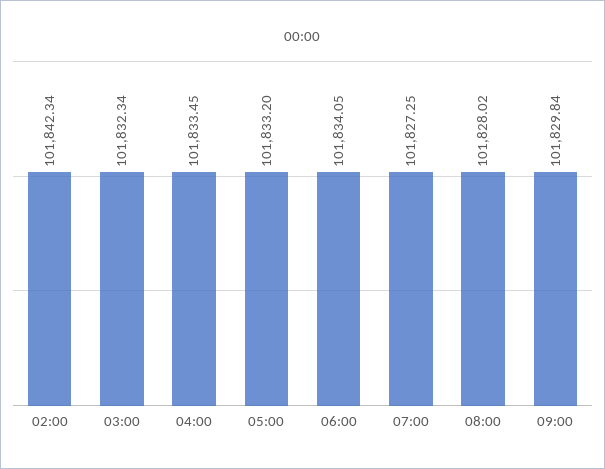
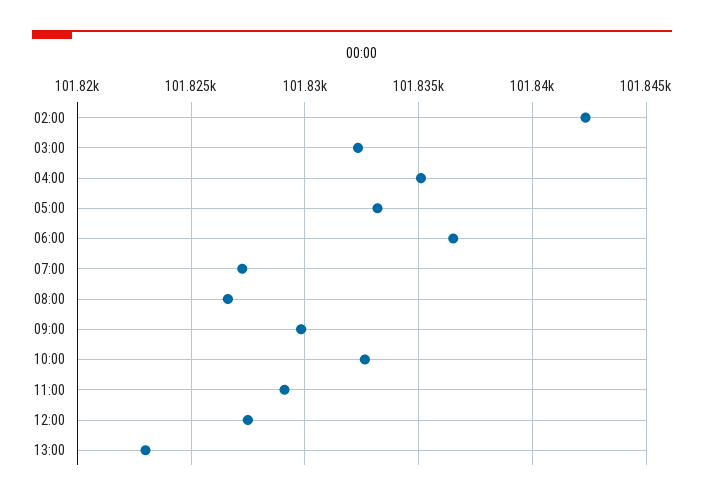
04:00: 101833.45 -> 101835
06:00: 101834.05 -> 101836.5
08:00: 101828.02 -> 101826.5
10:00: none -> 101832.5
11:00: none -> 101829
12:00: none -> 101827.5
13:00: none -> 101823

